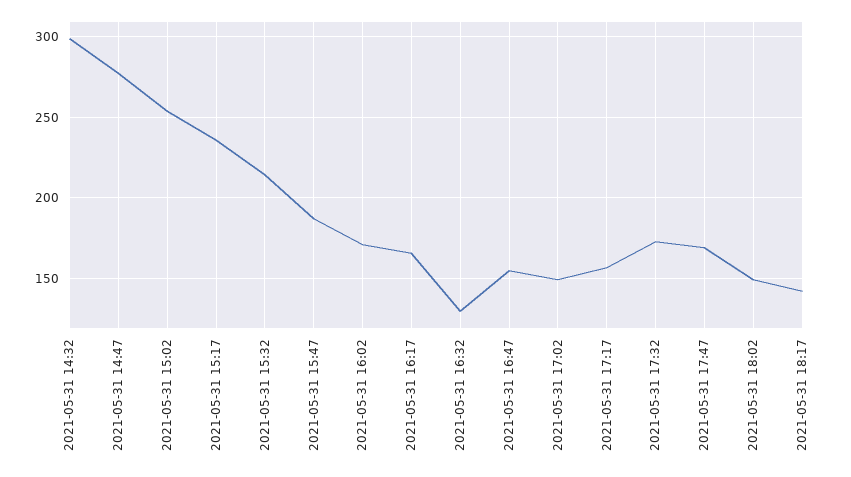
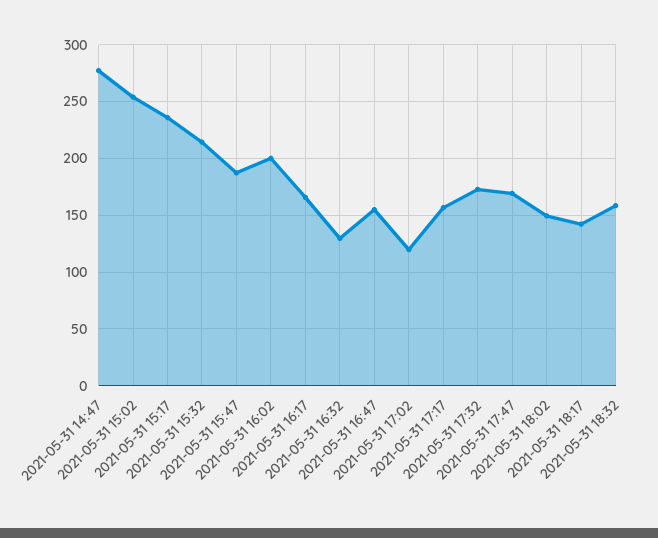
2021-05-31 14:32: 300 -> none
2021-05-31 16:02: 170 -> 200
2021-05-31 17:02: 150 -> 120
2021-05-31 18:32: none -> 160

